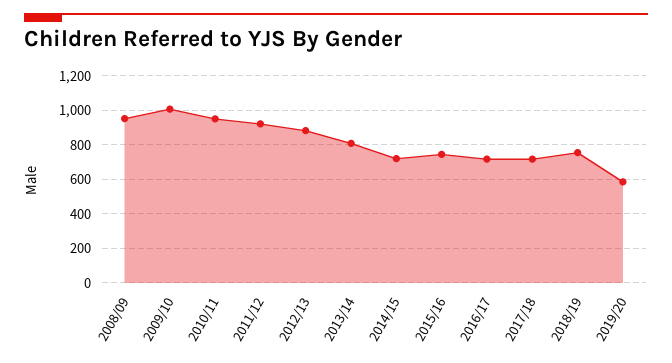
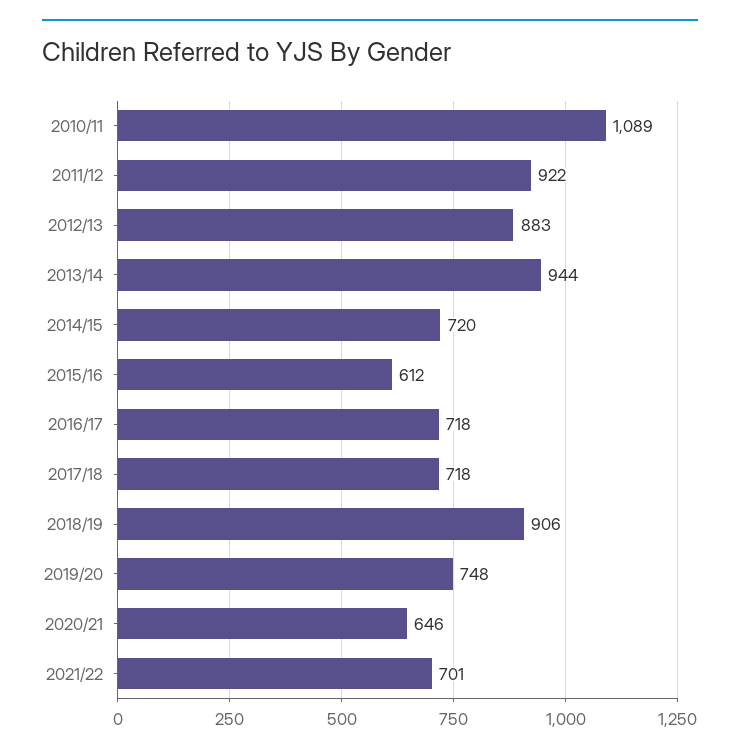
2008/09: 950 -> none
2009/10: 1000 -> none
2010/11: 950 -> 1089
2013/14: 800 -> 944
2015/16: 750 -> 612
2018/19: 750 -> 906
2019/20: 600 -> 748
2020/21: none -> 646
2021/22: none -> 701

